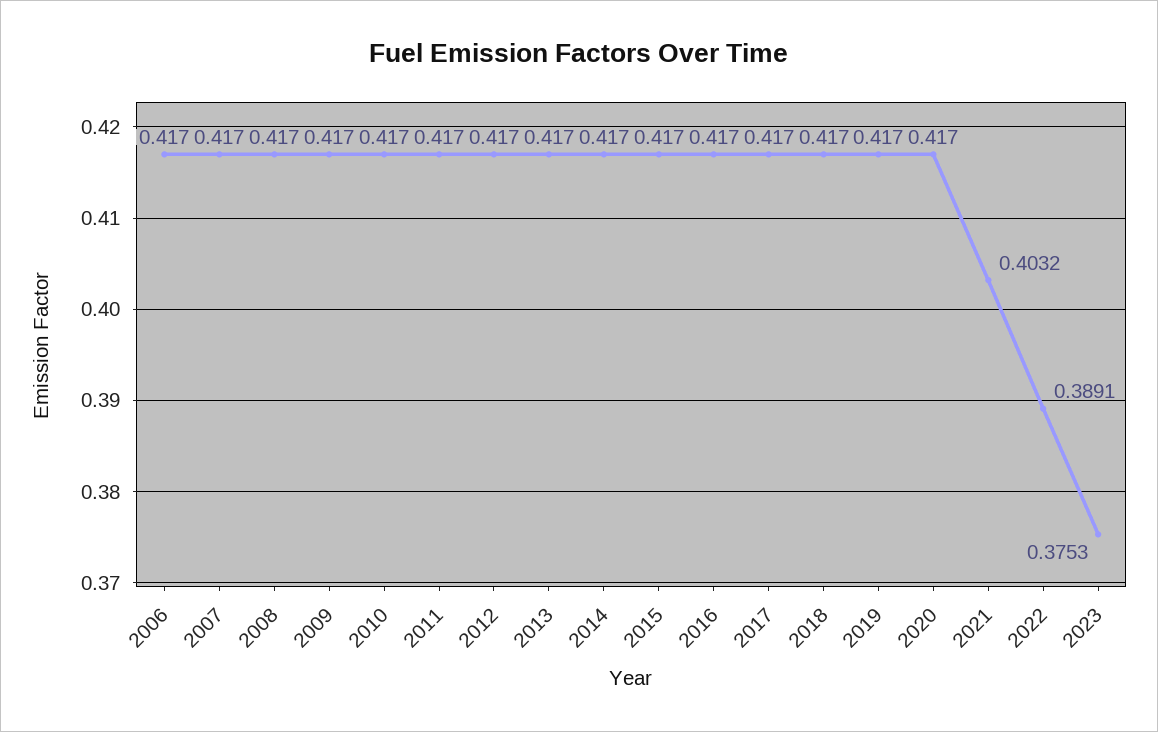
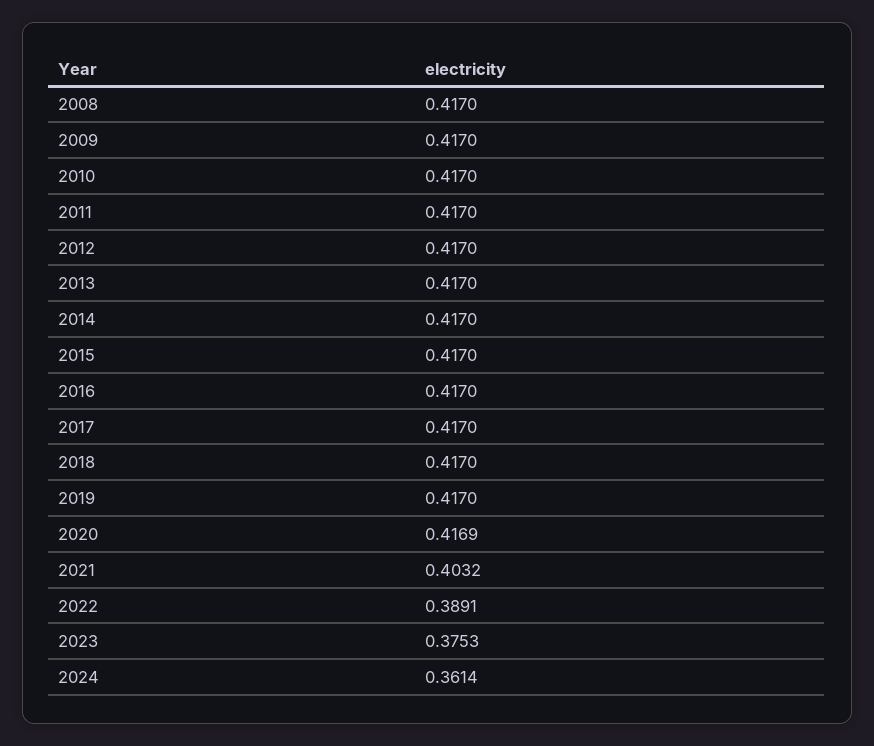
2006: 0.417 -> none
2007: 0.417 -> none
2020: 0.417 -> 0.4169
2024: none -> 0.3614

